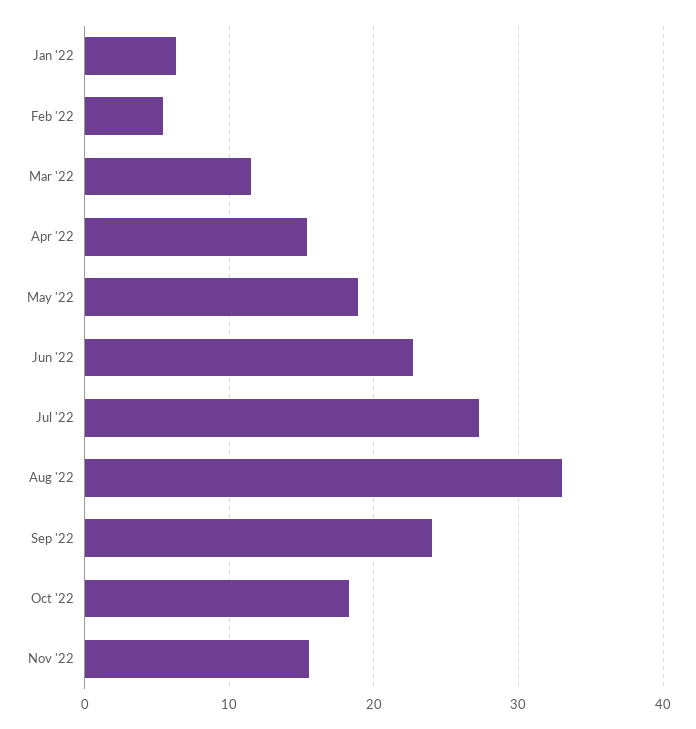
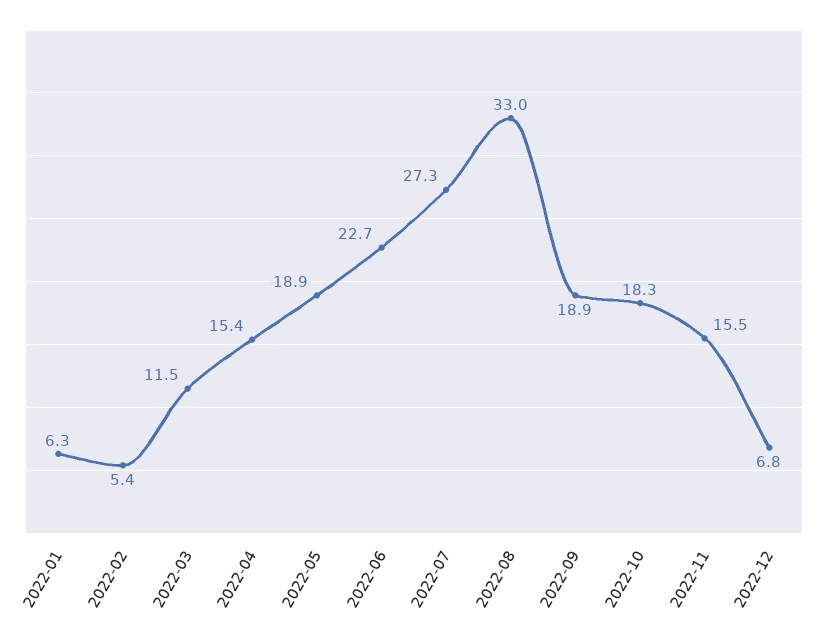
Sep '22: 24 -> 18.9
2022-12: none -> 6.8

